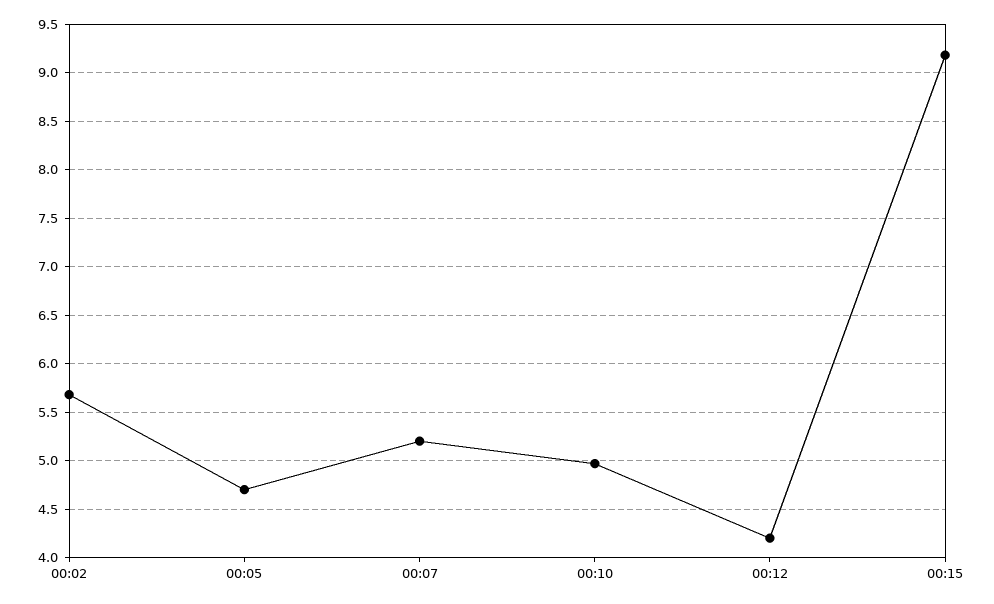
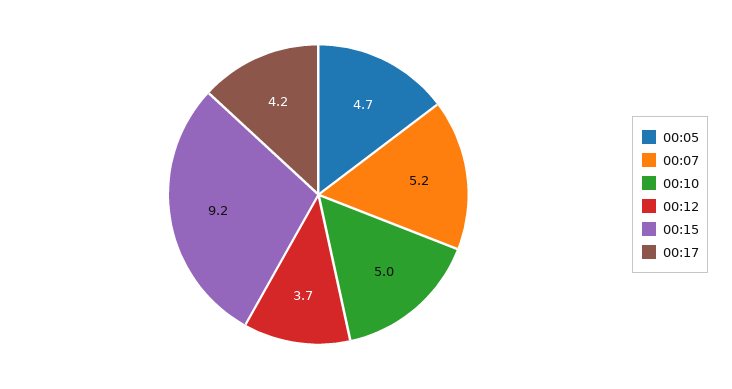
00:02: 5.7 -> none
00:12: 4.2 -> 3.7
00:17: none -> 4.2

